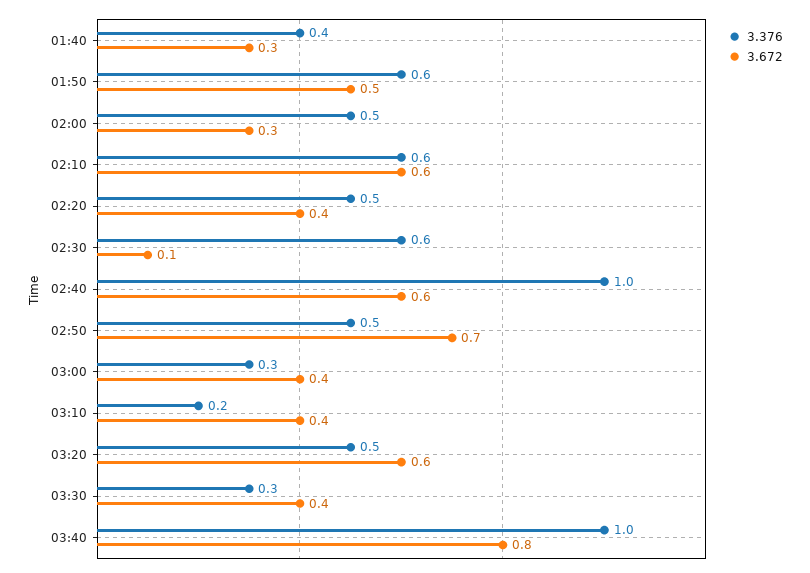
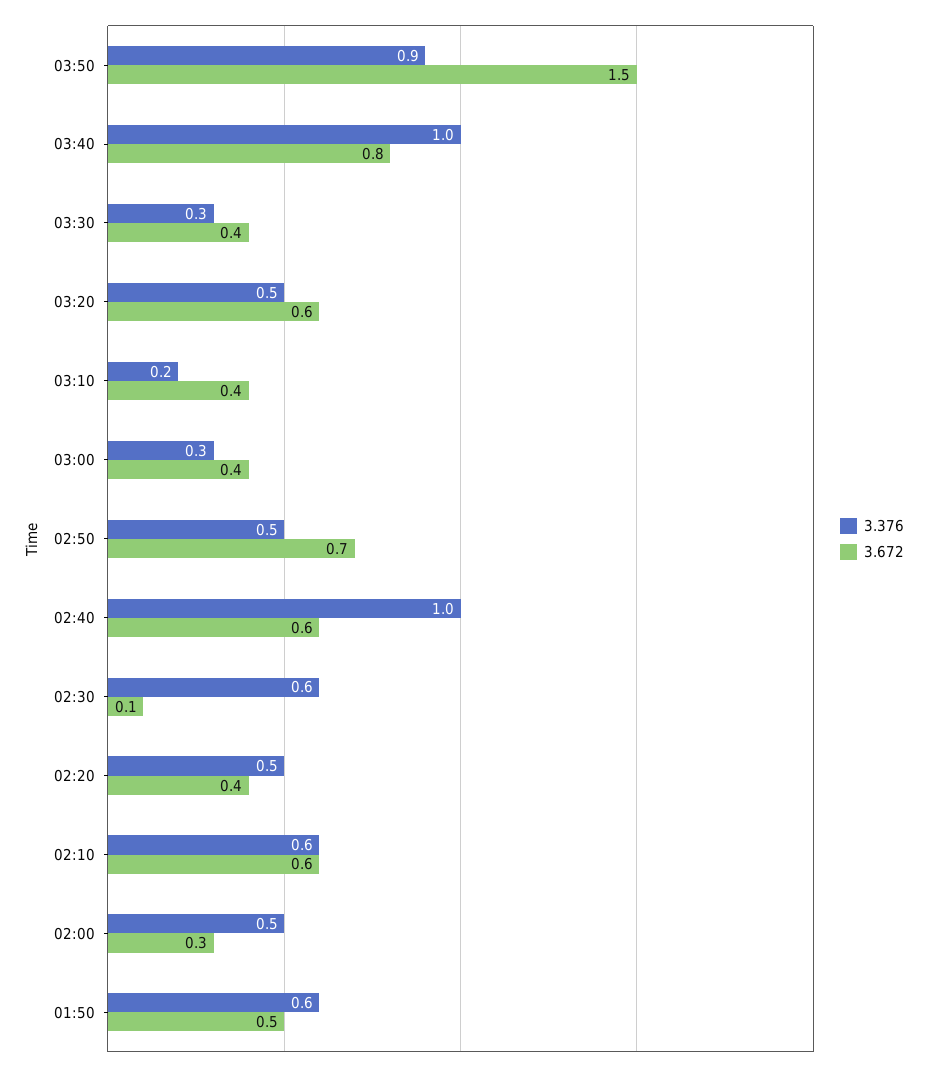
3.376, 01:40: 0.4 -> none
3.672, 01:40: 0.3 -> none
3.376, 03:50: none -> 0.9
3.672, 03:50: none -> 1.5

